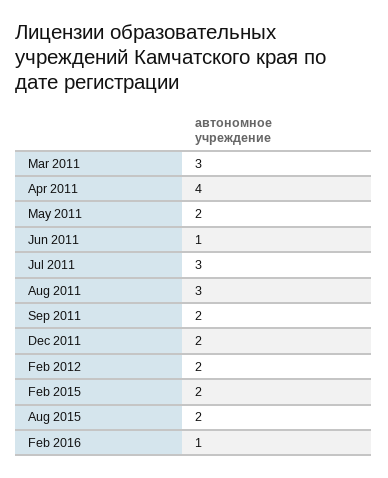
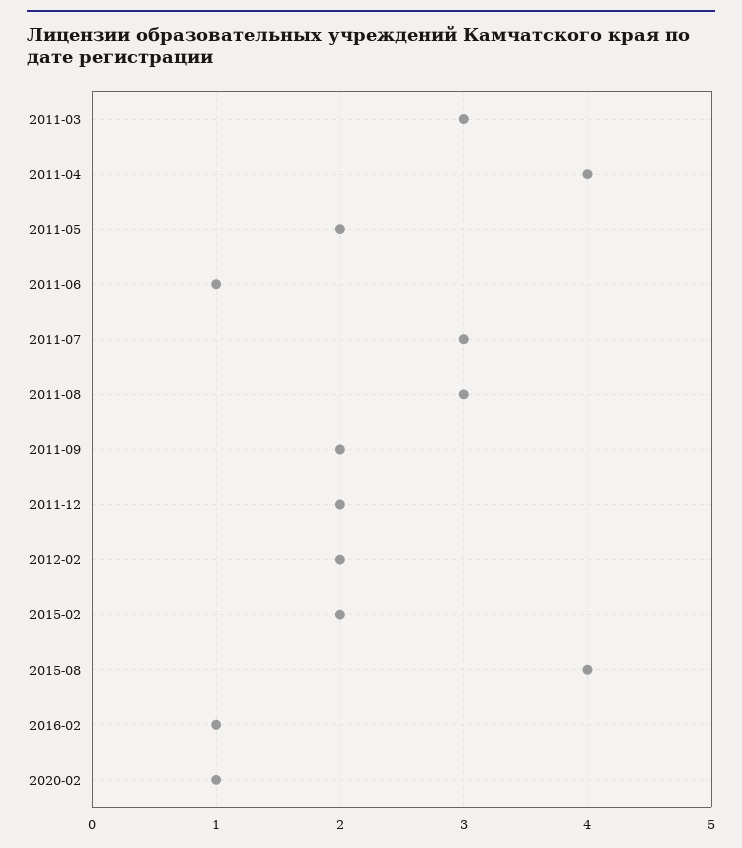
Aug 2015: 2 -> 4
2020-02: none -> 1

